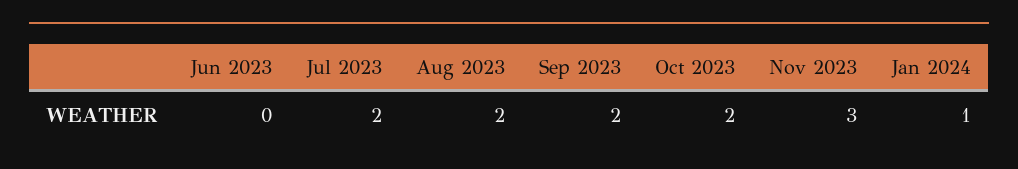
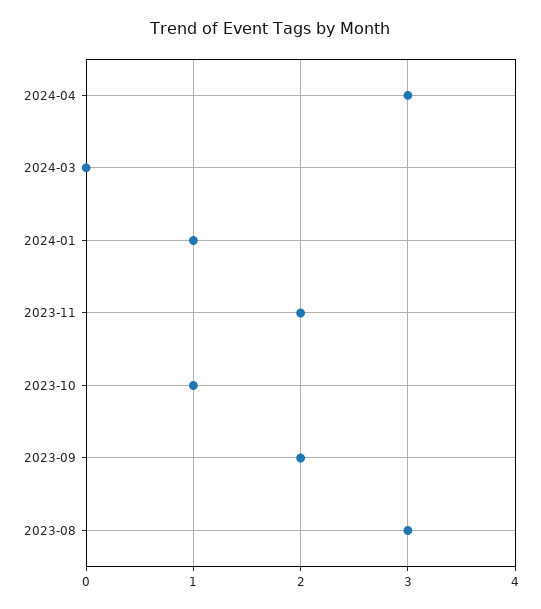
Jun 2023: 0 -> none
Jul 2023: 2 -> none
Aug 2023: 2 -> 3
Oct 2023: 2 -> 1
Nov 2023: 3 -> 2
2024-04: none -> 3
2024-03: none -> 0

